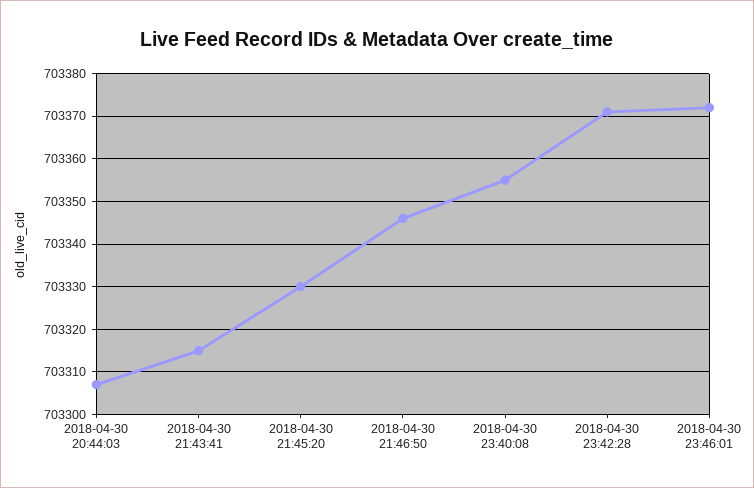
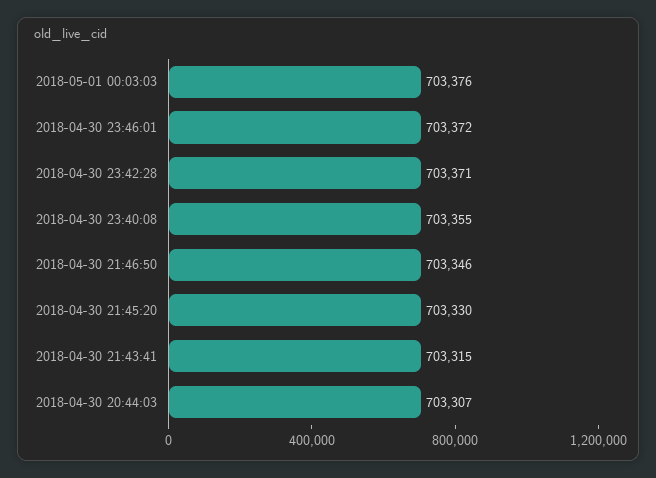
2018-05-01 00:03:03: none -> 703376

